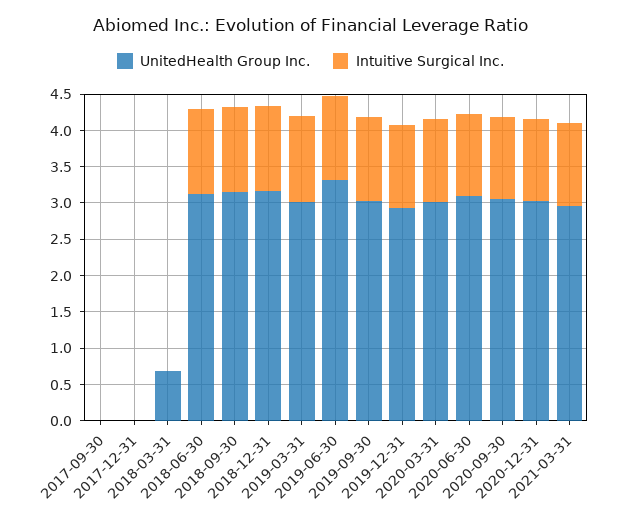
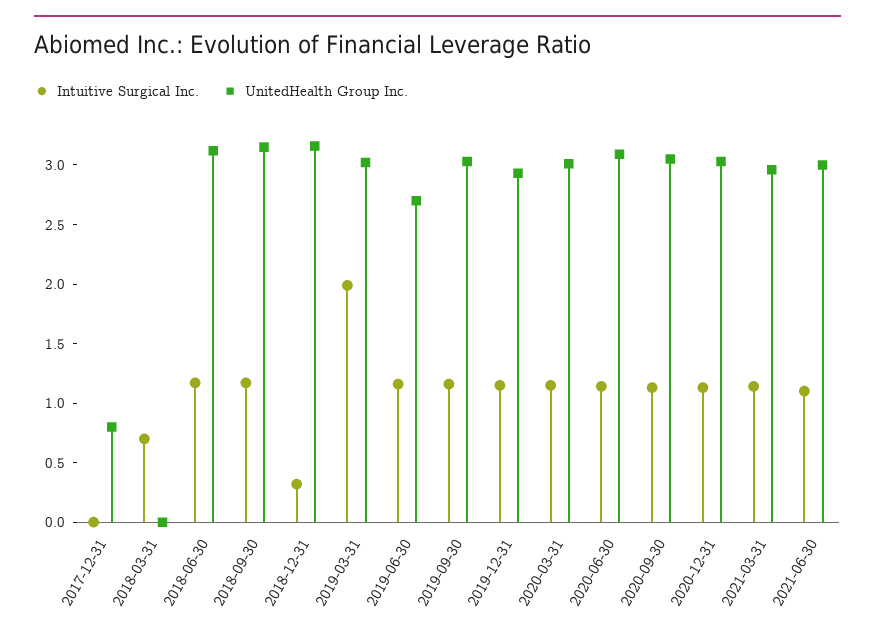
UnitedHealth Group Inc., 2017-09-30: 0 -> none
Intuitive Surgical Inc., 2017-09-30: 0 -> none
UnitedHealth Group Inc., 2017-12-31: 0 -> 0.8
UnitedHealth Group Inc., 2018-03-31: 0.75 -> 0
Intuitive Surgical Inc., 2018-03-31: 0 -> 0.7
Intuitive Surgical Inc., 2018-12-31: 1.25 -> 0.3
Intuitive Surgical Inc., 2019-03-31: 1.25 -> 2
UnitedHealth Group Inc., 2019-06-30: 3.25 -> 2.7
Intuitive Surgical Inc., 2021-06-30: none -> 1.1
UnitedHealth Group Inc., 2021-06-30: none -> 3

